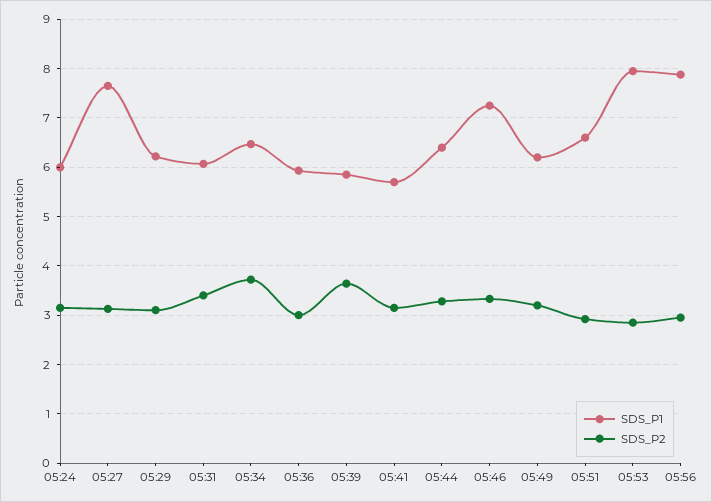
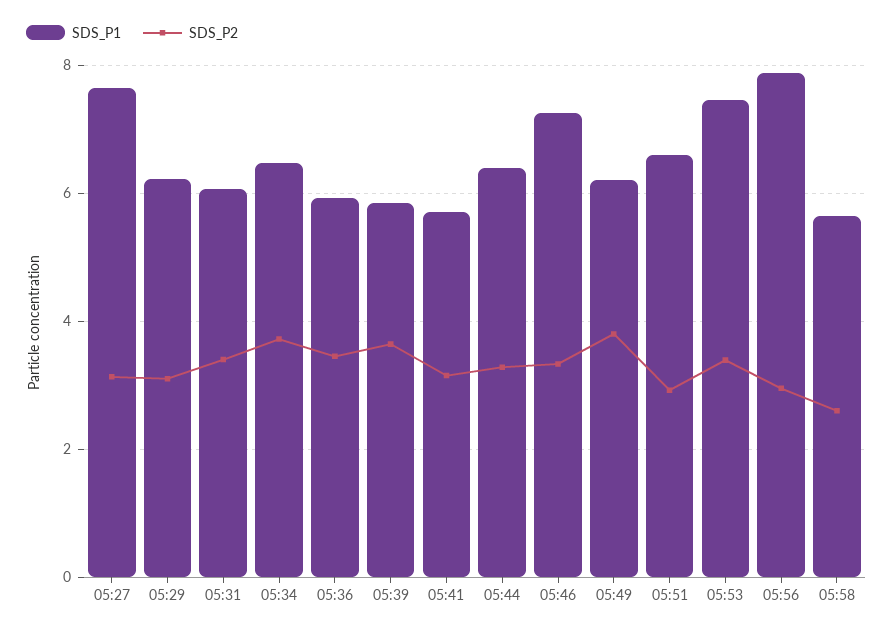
SDS_P1, 05:24: 6 -> none
SDS_P2, 05:24: 3.2 -> none
SDS_P2, 05:36: 3 -> 3.4
SDS_P2, 05:49: 3.2 -> 3.8
SDS_P1, 05:53: 8 -> 7.4
SDS_P2, 05:53: 2.8 -> 3.4
SDS_P1, 05:58: none -> 5.6
SDS_P2, 05:58: none -> 2.6

